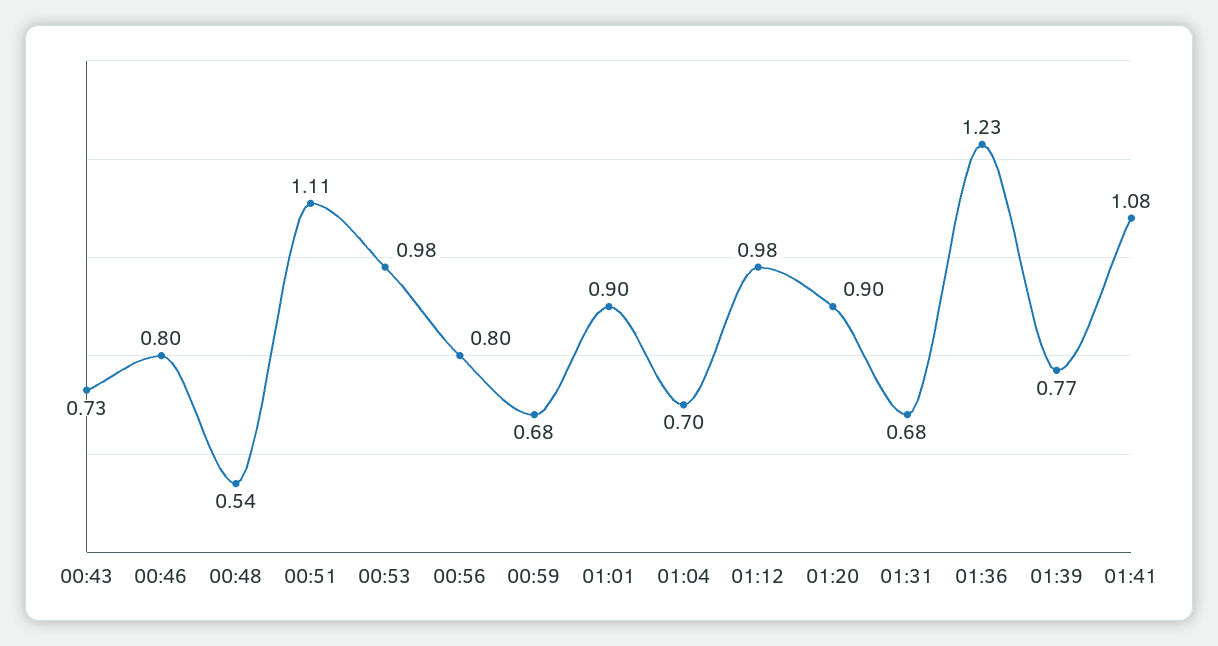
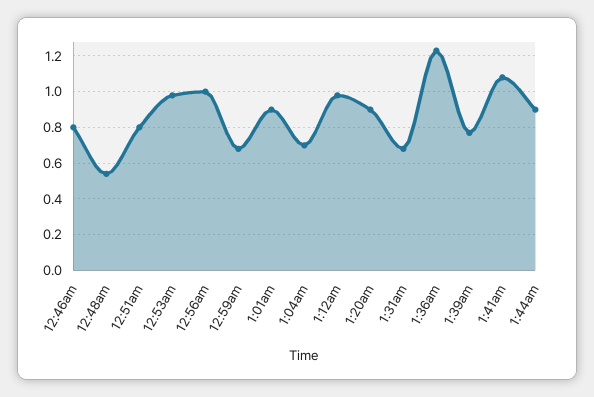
00:43: 0.73 -> none
00:51: 1.11 -> 0.8
00:56: 0.8 -> 1
1:44am: none -> 0.9

